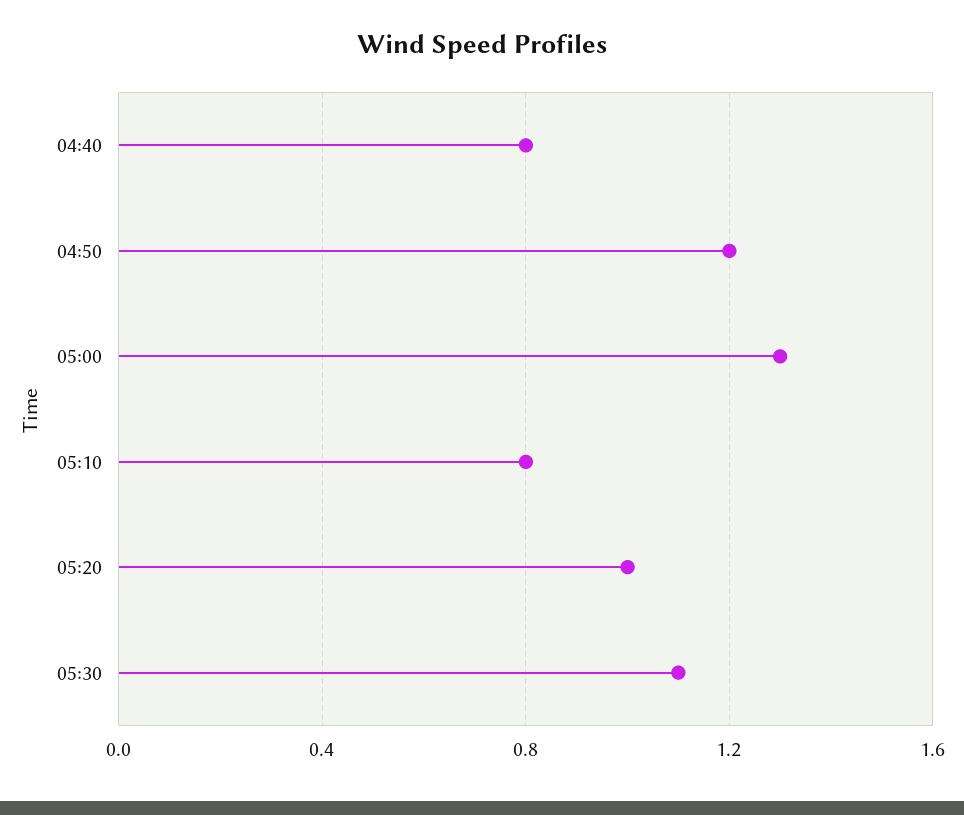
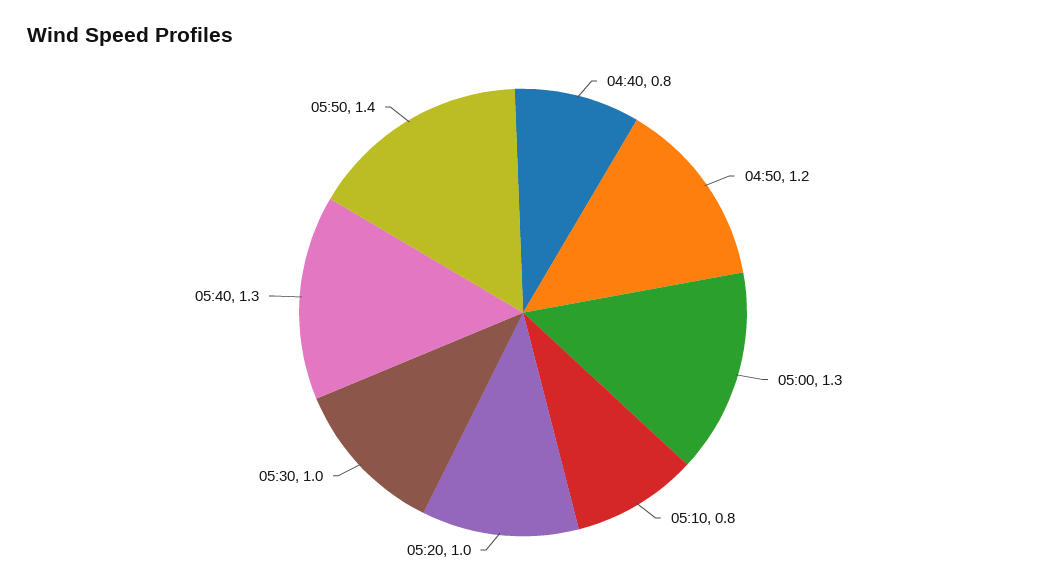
05:30: 1.1 -> 1
05:40: none -> 1.3
05:50: none -> 1.4

